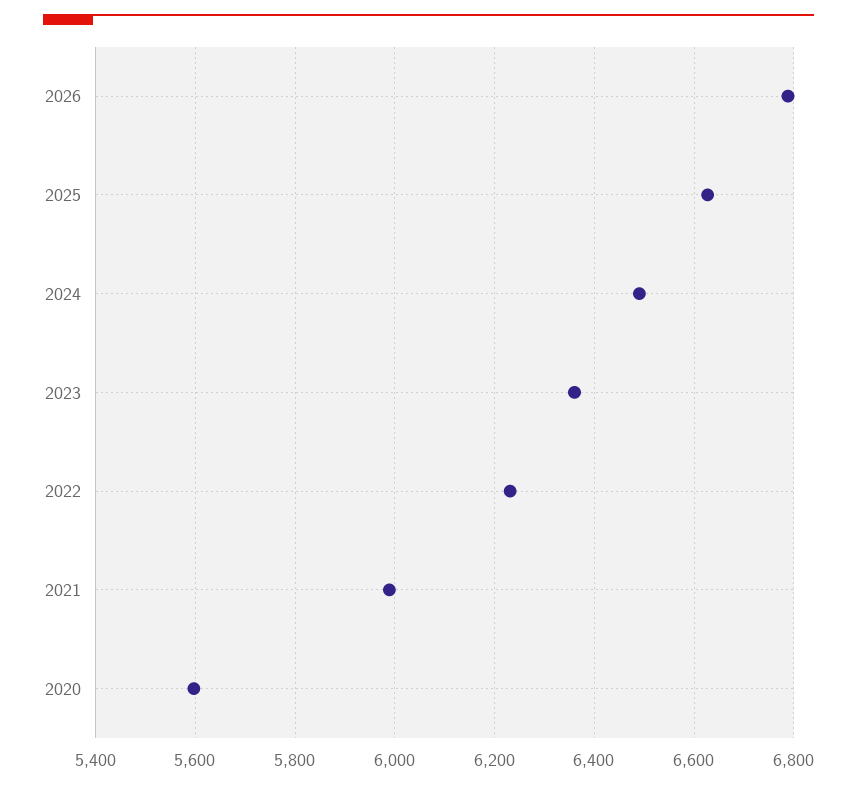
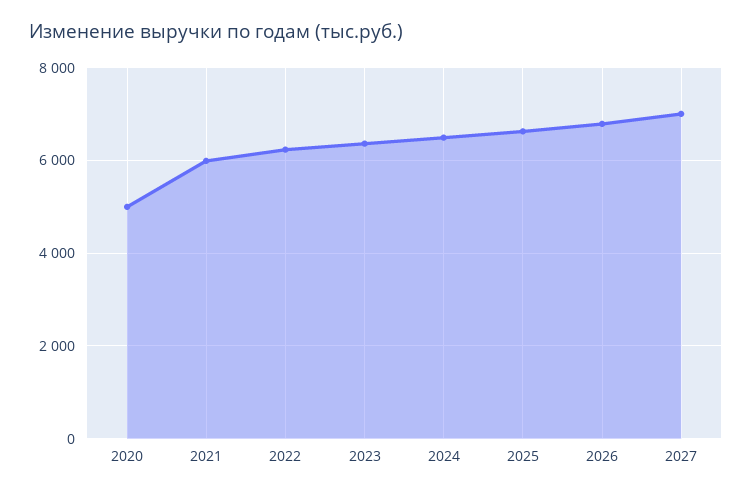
2020: 5600 -> 5000
2027: none -> 7000

